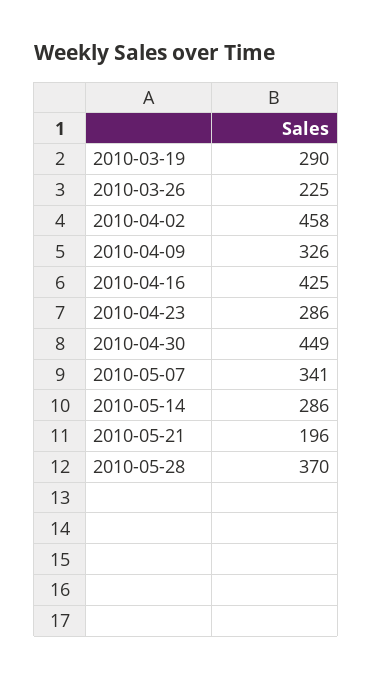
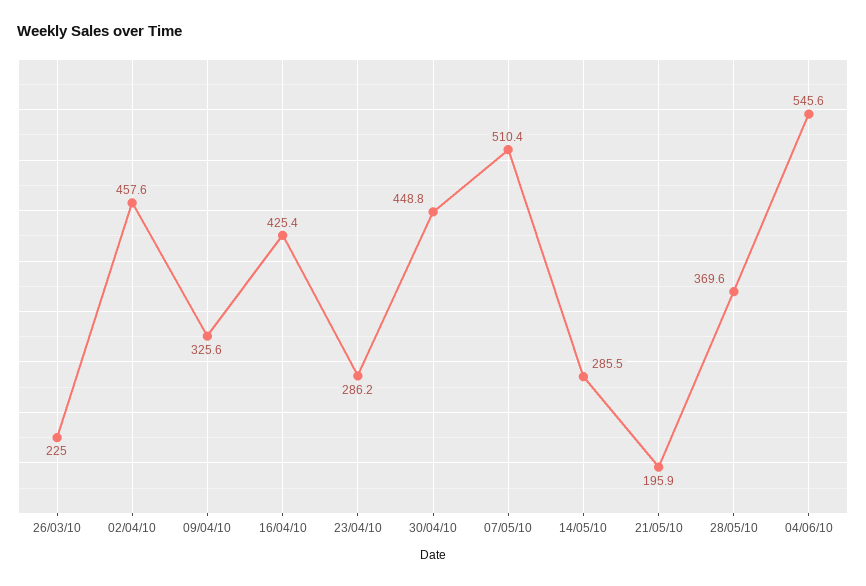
2010-03-19: 290 -> none
2010-05-07: 341 -> 510.4
04/06/10: none -> 545.6

